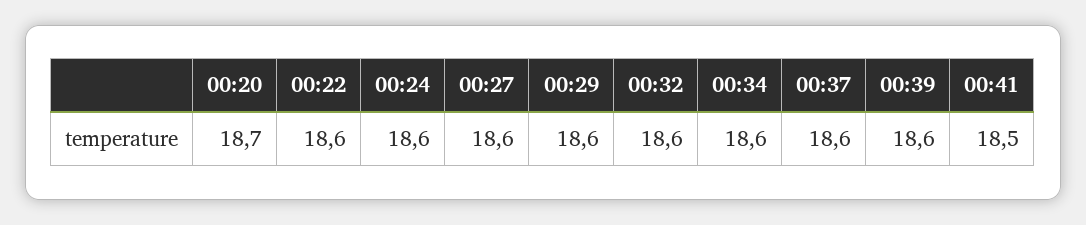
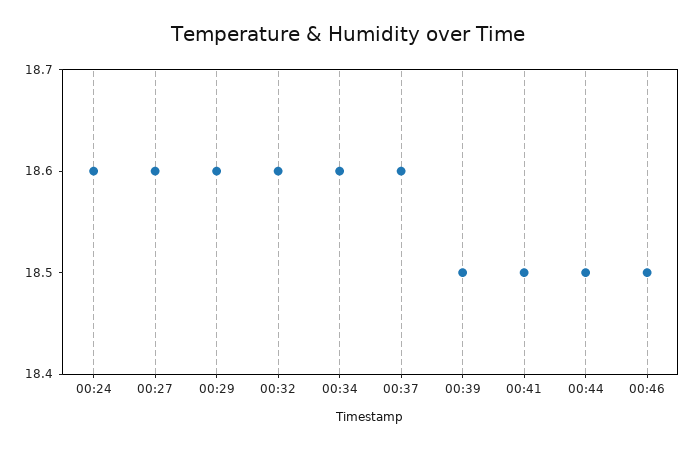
00:20: 18.7 -> none
00:22: 18.6 -> none
00:39: 18.6 -> 18.5
00:44: none -> 18.5
00:46: none -> 18.5

